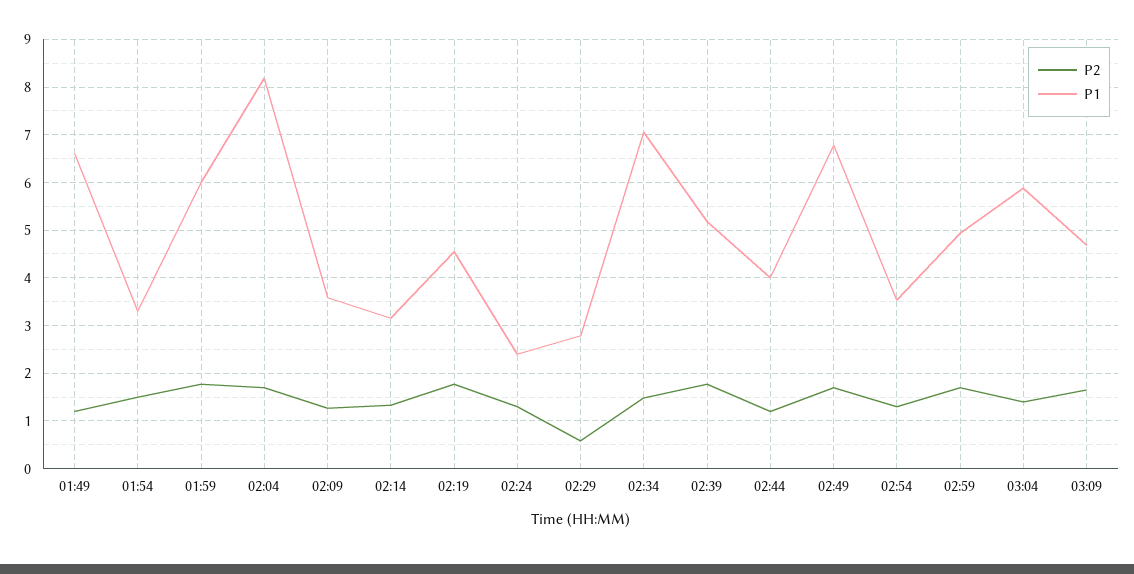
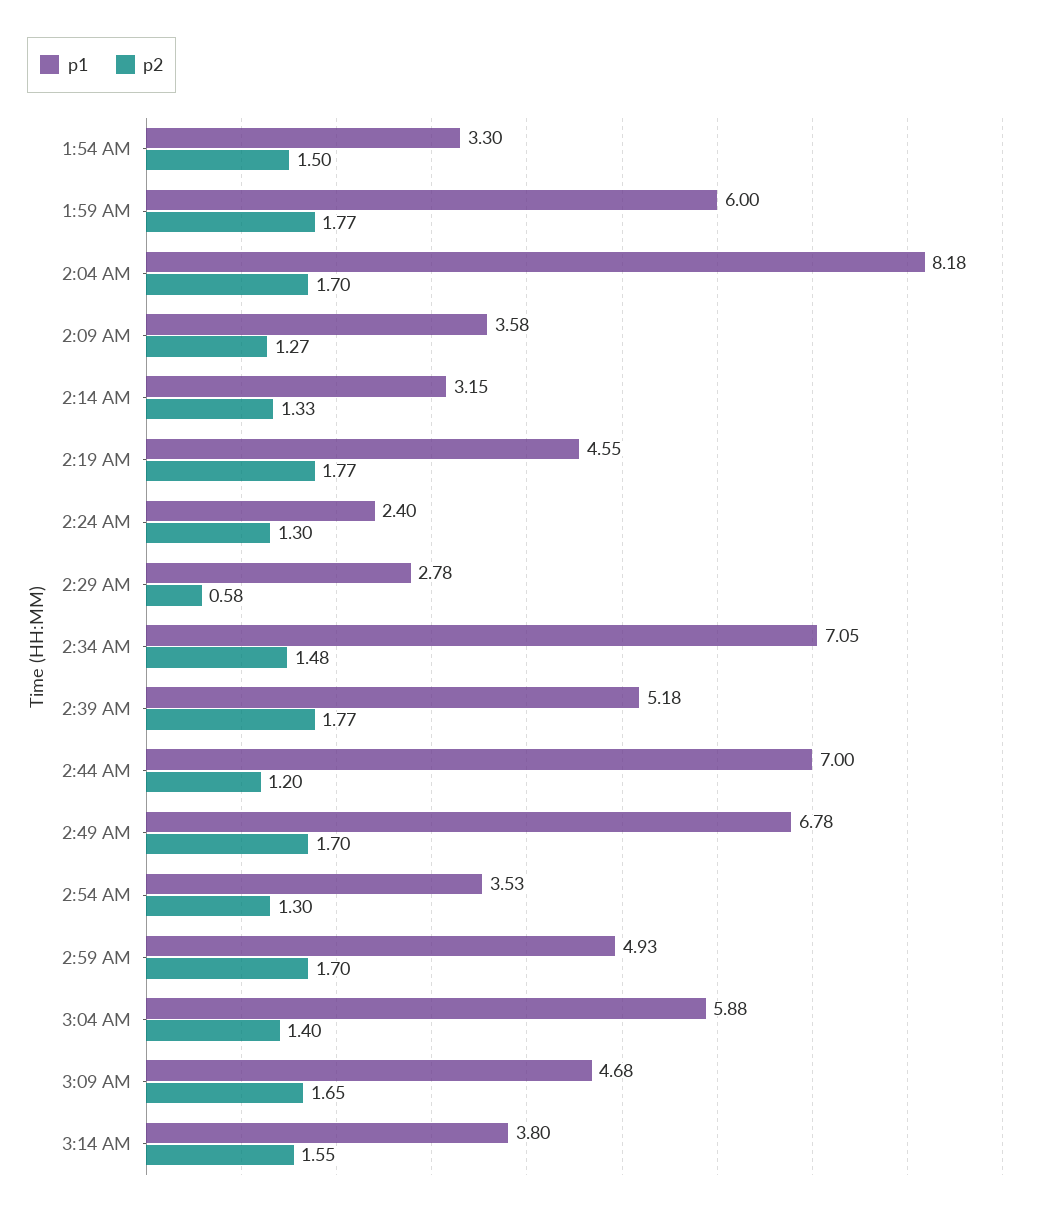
P2, 01:49: 1.2 -> none
P1, 01:49: 6.6 -> none
P1, 02:44: 4 -> 7
P1, 3:14 AM: none -> 3.8
P2, 3:14 AM: none -> 1.55

